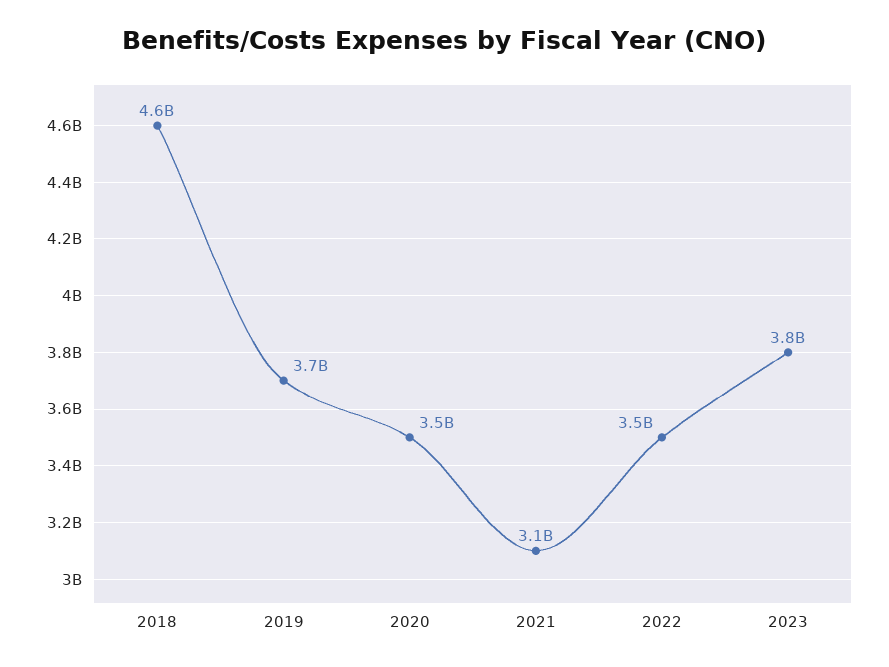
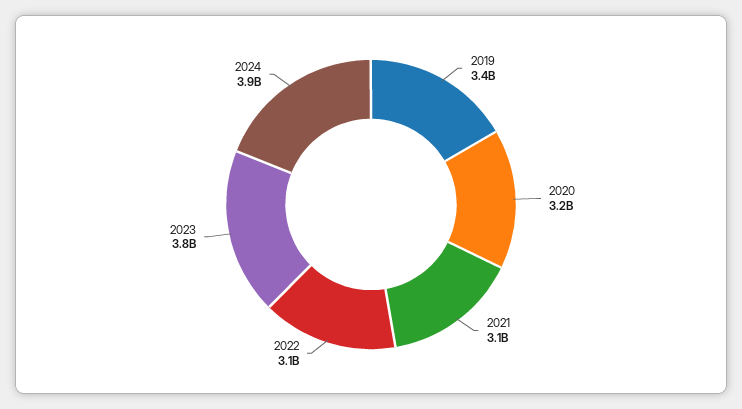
2018: 4600000000 -> none
2019: 3700000000 -> 3400000000
2020: 3500000000 -> 3200000000
2022: 3500000000 -> 3100000000
2024: none -> 3900000000

